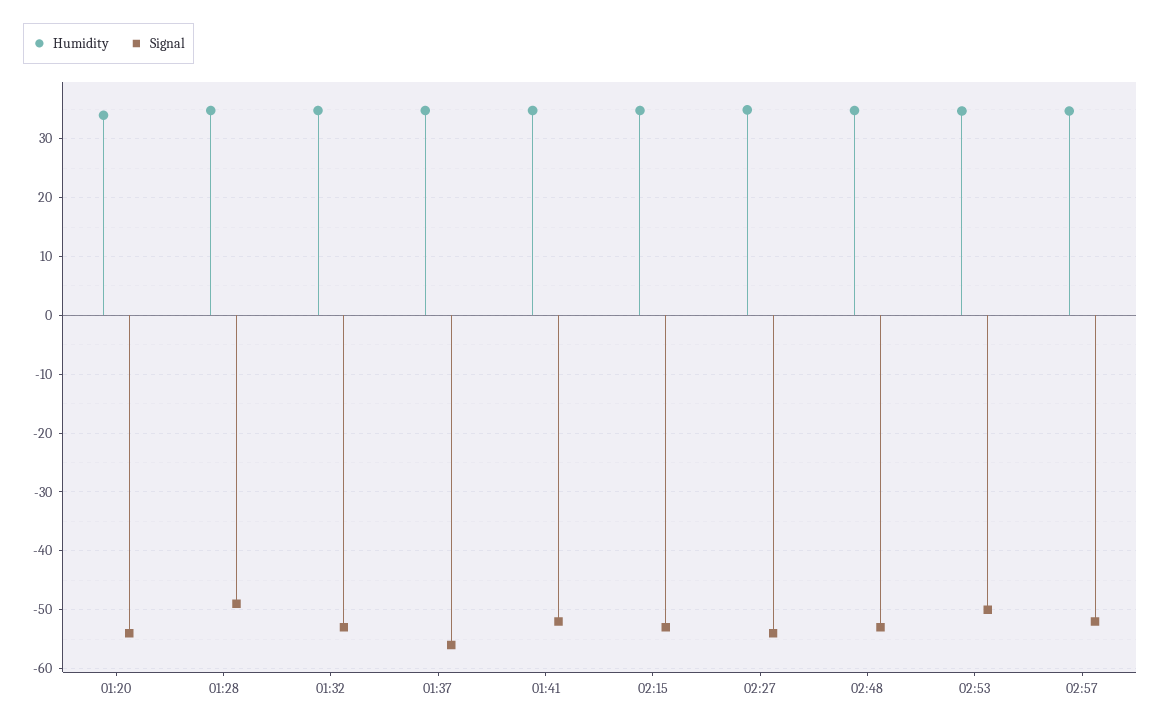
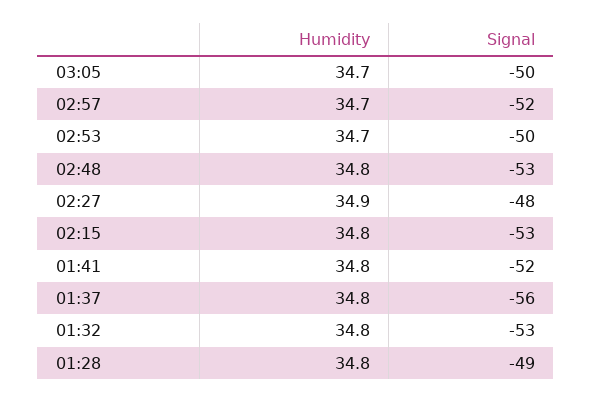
Humidity, 01:20: 34 -> none
Signal, 01:20: -54 -> none
Signal, 02:27: -54 -> -48
Humidity, 03:05: none -> 34.7
Signal, 03:05: none -> -50

